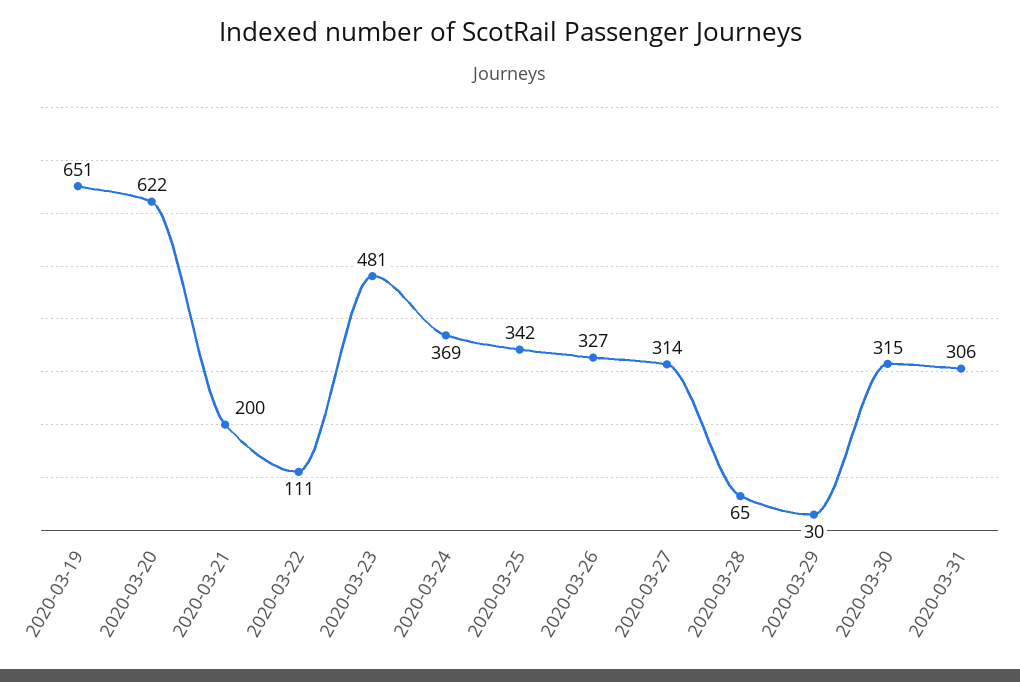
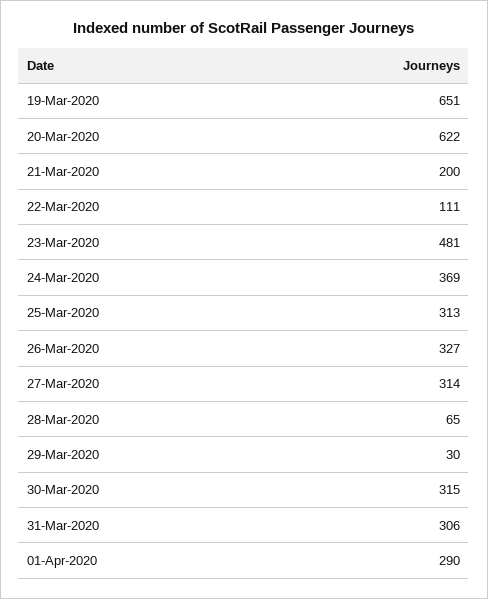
2020-03-25: 342 -> 313
01-Apr-2020: none -> 290

